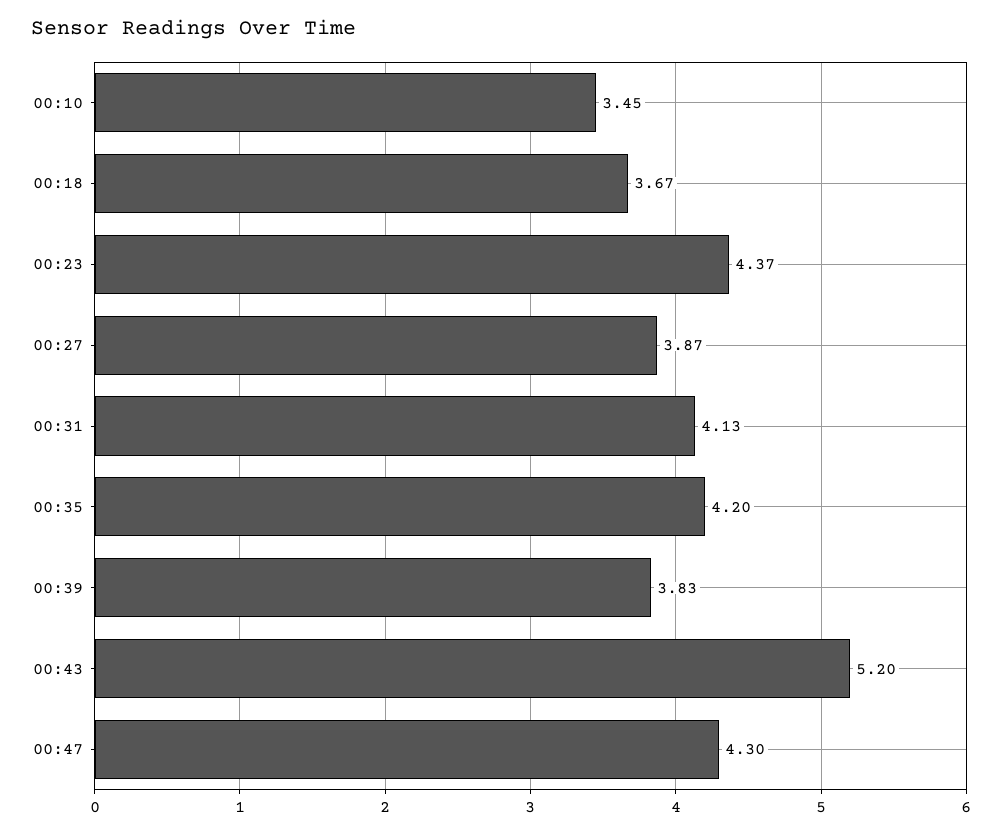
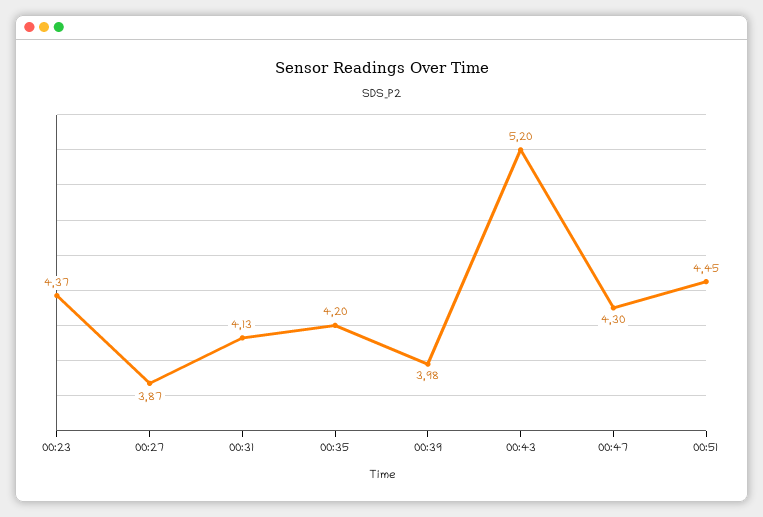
00:10: 3.45 -> none
00:18: 3.67 -> none
00:39: 3.83 -> 3.98
00:51: none -> 4.45

